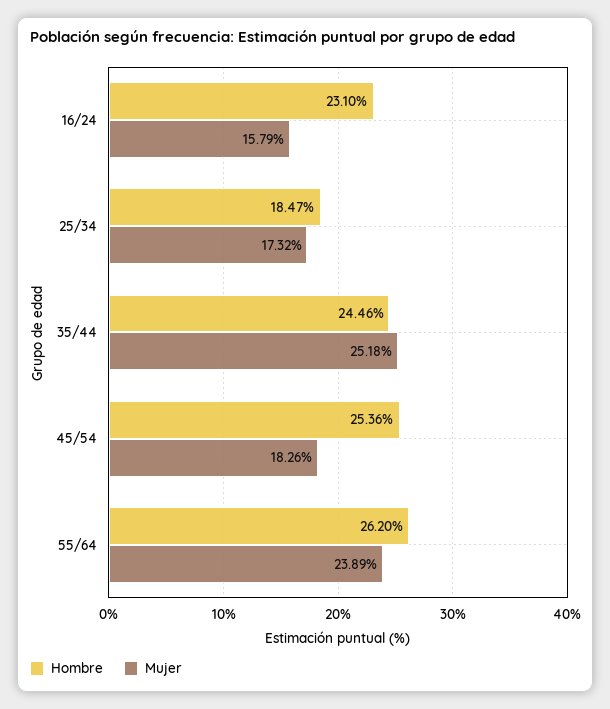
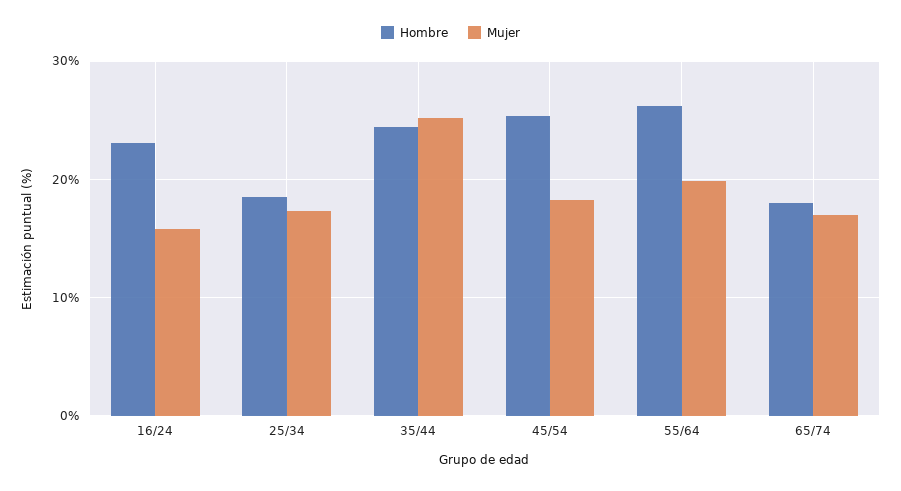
Mujer, 55/64: 23.89 -> 20
Hombre, 65/74: none -> 18
Mujer, 65/74: none -> 17

